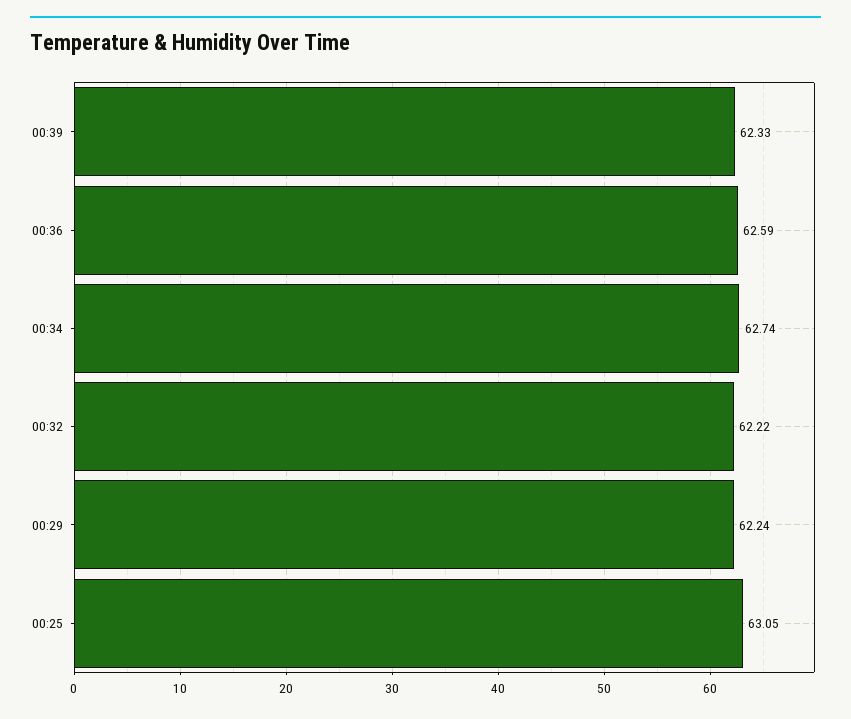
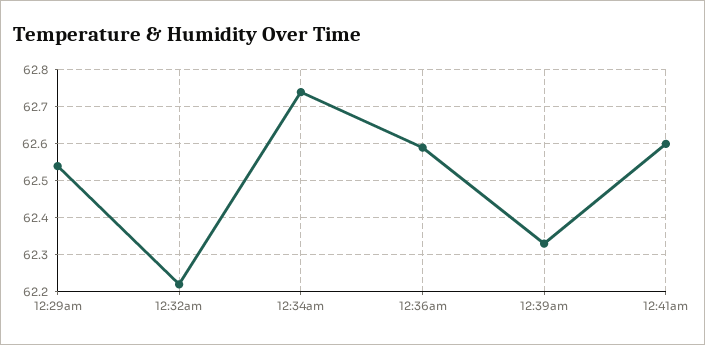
00:29: 62.24 -> 62.55
00:25: 63.05 -> none
12:41am: none -> 62.6

